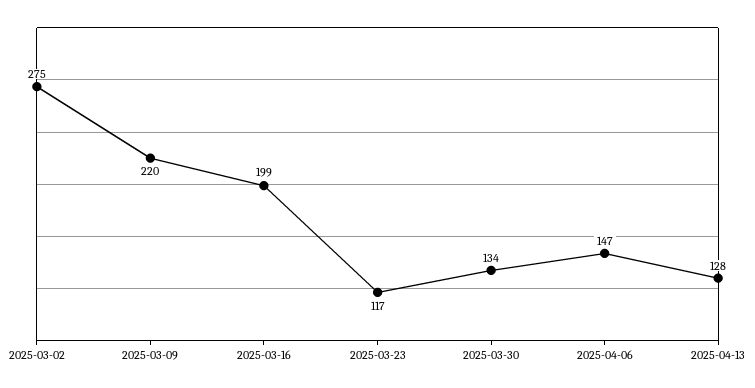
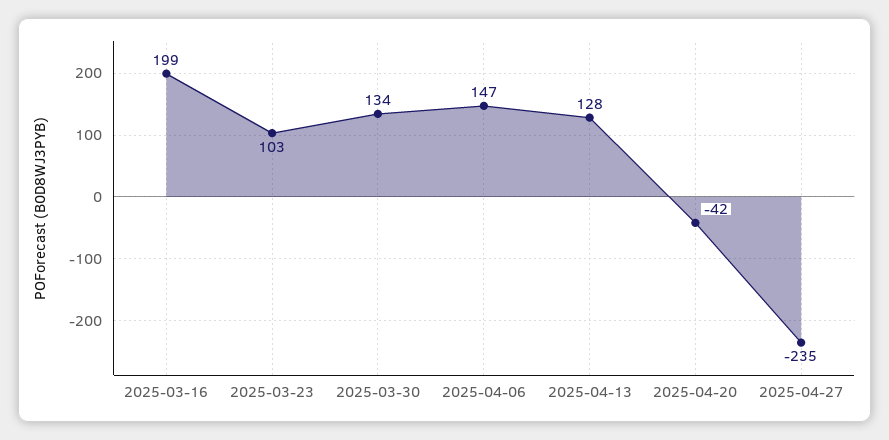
2025-03-02: 275 -> none
2025-03-09: 220 -> none
2025-03-23: 117 -> 103
2025-04-20: none -> -42
2025-04-27: none -> -235

